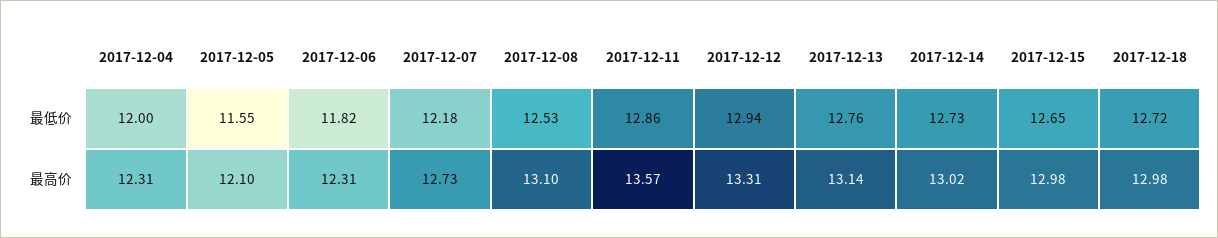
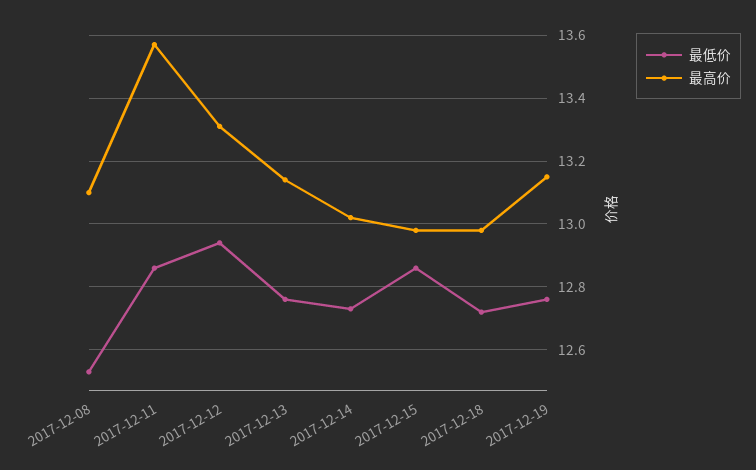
最低价, 2017-12-04: 12 -> none
最低价, 2017-12-05: 11.55 -> none
最低价, 2017-12-06: 11.82 -> none
最低价, 2017-12-07: 12.18 -> none
最低价, 2017-12-15: 12.65 -> 12.85
最高价, 2017-12-04: 12.31 -> none
最高价, 2017-12-05: 12.1 -> none
最高价, 2017-12-06: 12.31 -> none
最高价, 2017-12-07: 12.73 -> none
最低价, 2017-12-19: none -> 12.75
最高价, 2017-12-19: none -> 13.15

